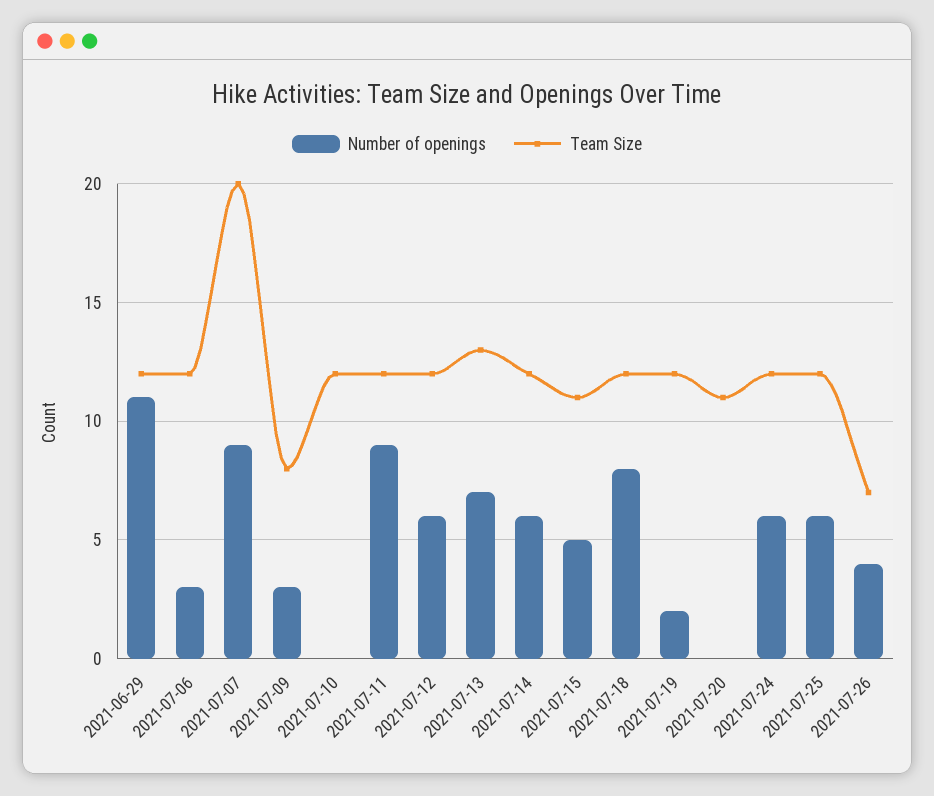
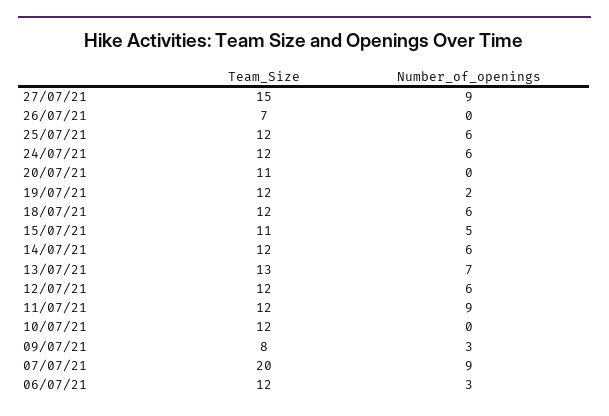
Number of openings, 2021-06-29: 11 -> none
Team Size, 2021-06-29: 12 -> none
Number of openings, 2021-07-18: 8 -> 6
Number of openings, 2021-07-26: 4 -> 0
Team Size, 27/07/21: none -> 15
Number of openings, 27/07/21: none -> 9

